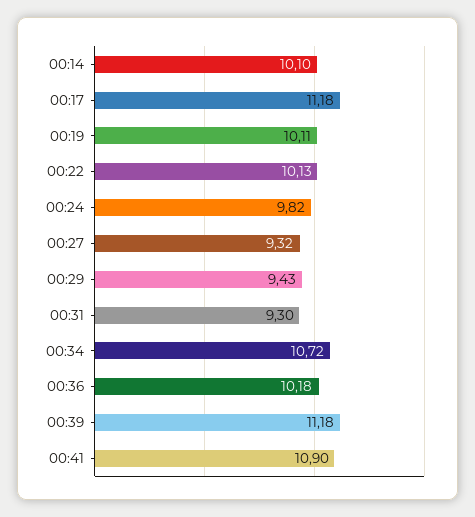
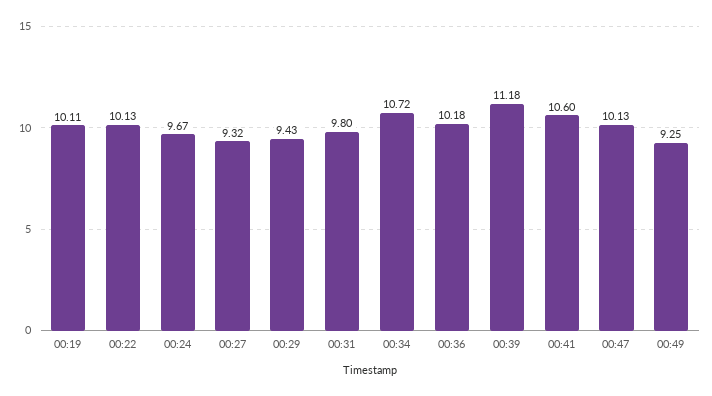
00:14: 10.1 -> none
00:17: 11.18 -> none
00:24: 9.82 -> 9.67
00:31: 9.3 -> 9.8
00:41: 10.9 -> 10.6
00:47: none -> 10.13
00:49: none -> 9.25

